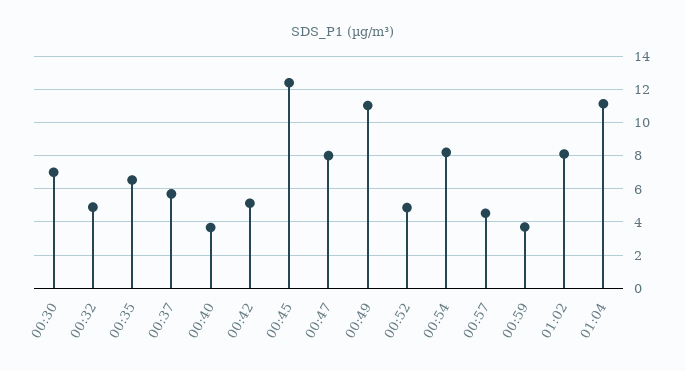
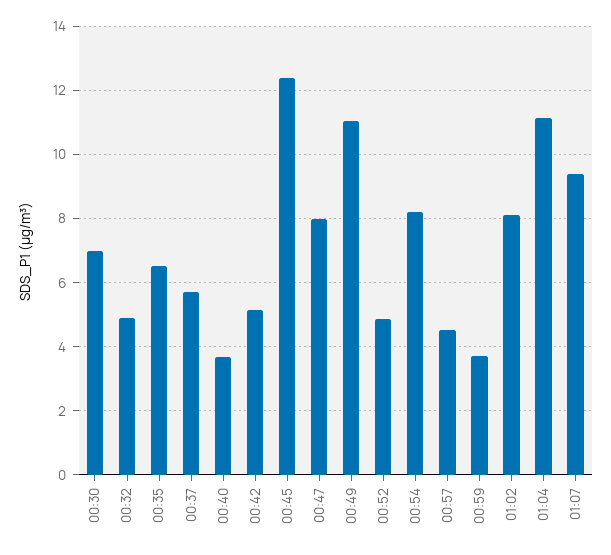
01:07: none -> 9.4

